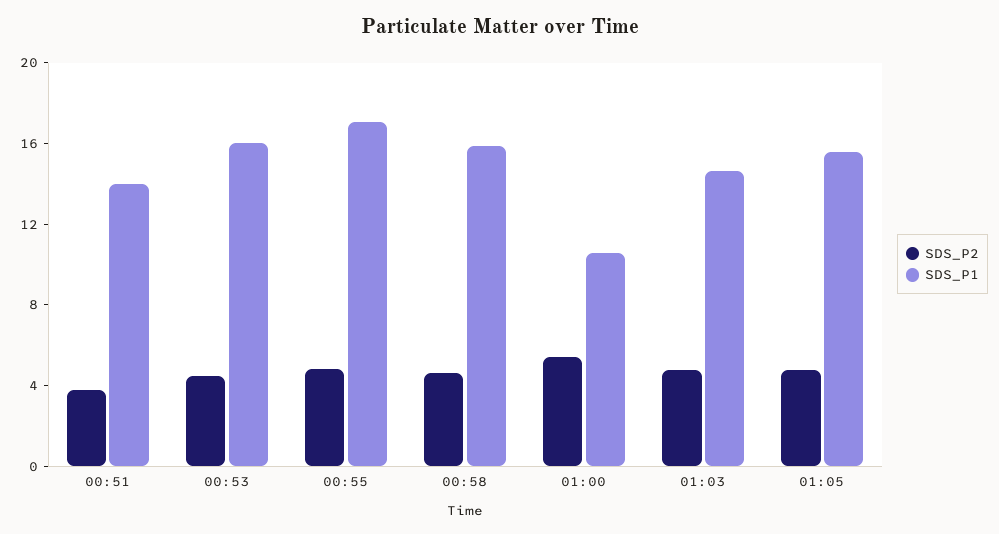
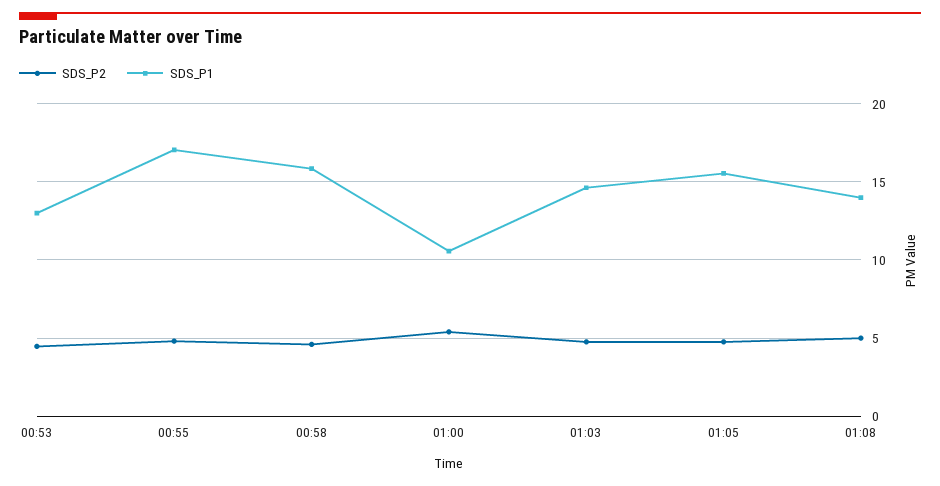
SDS_P2, 00:51: 4 -> none
SDS_P1, 00:51: 14 -> none
SDS_P1, 00:53: 16 -> 13
SDS_P2, 01:08: none -> 5
SDS_P1, 01:08: none -> 14

